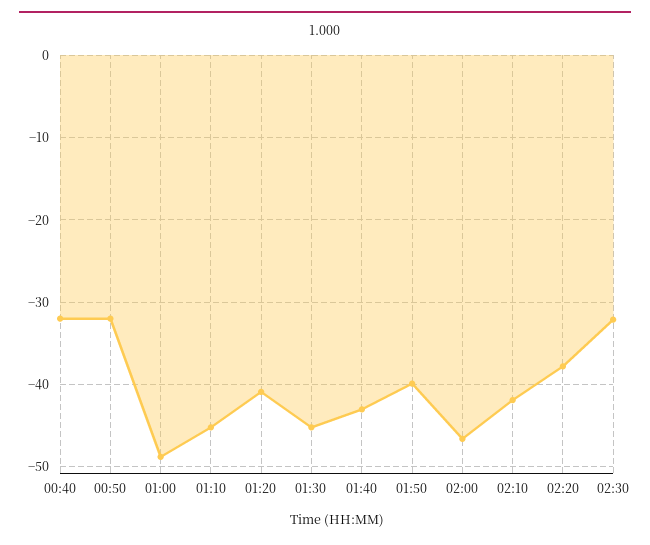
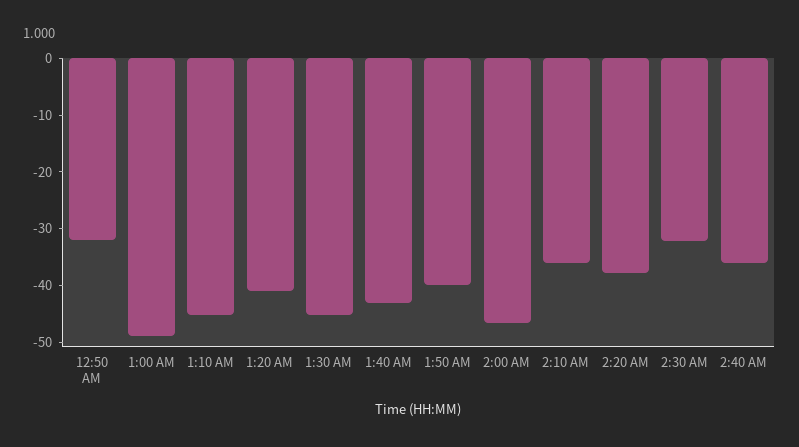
00:40: -32 -> none
02:10: -42 -> -36
2:40 AM: none -> -36

